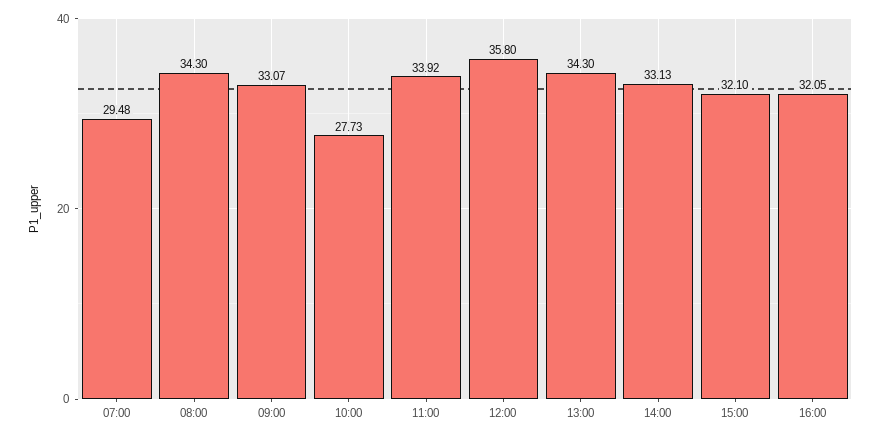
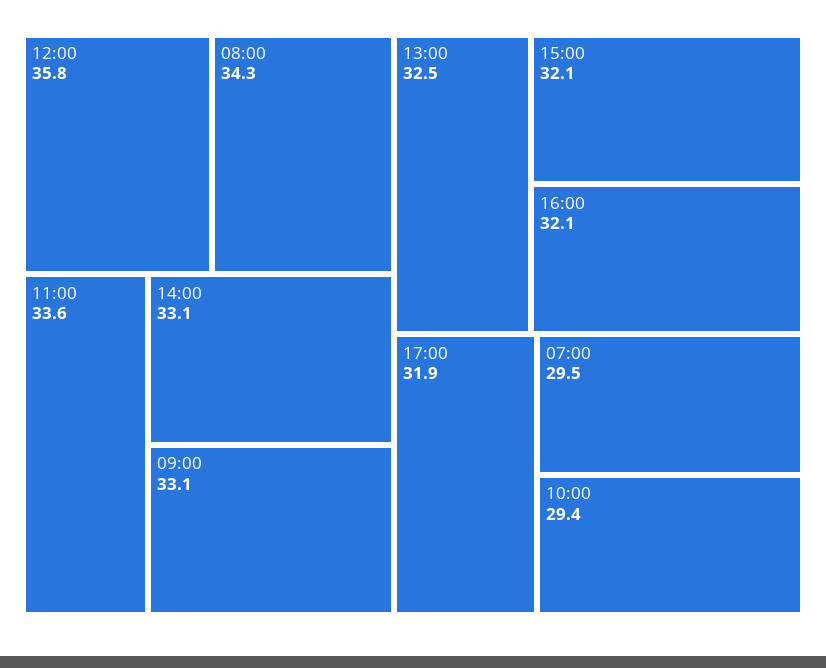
10:00: 27.73 -> 29.4
11:00: 33.92 -> 33.6
13:00: 34.3 -> 32.5
17:00: none -> 31.9

